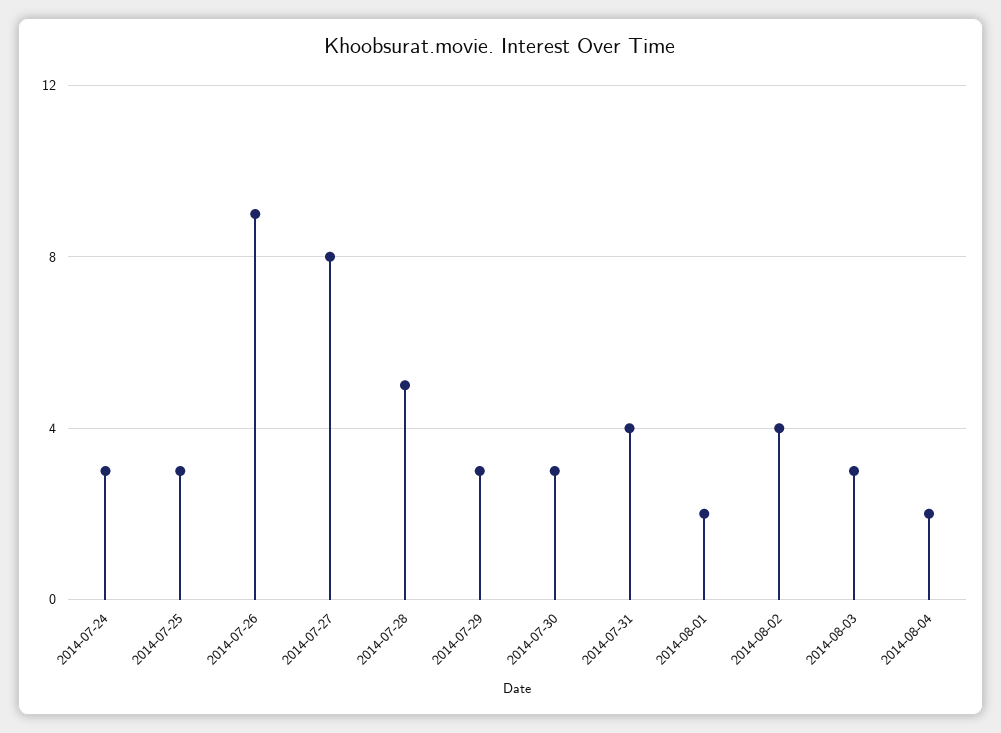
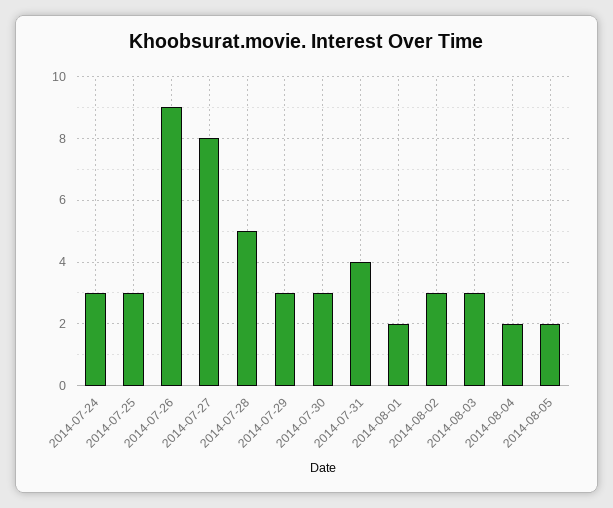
2014-08-02: 4 -> 3
2014-08-05: none -> 2

